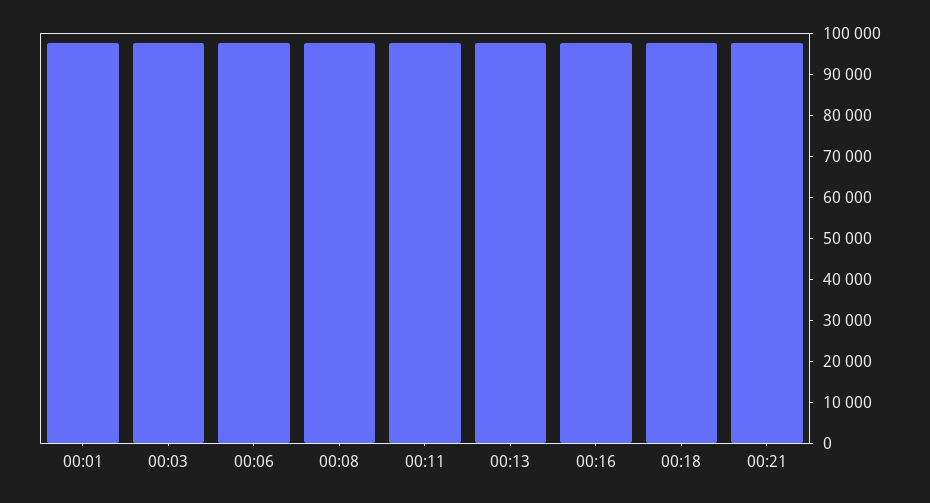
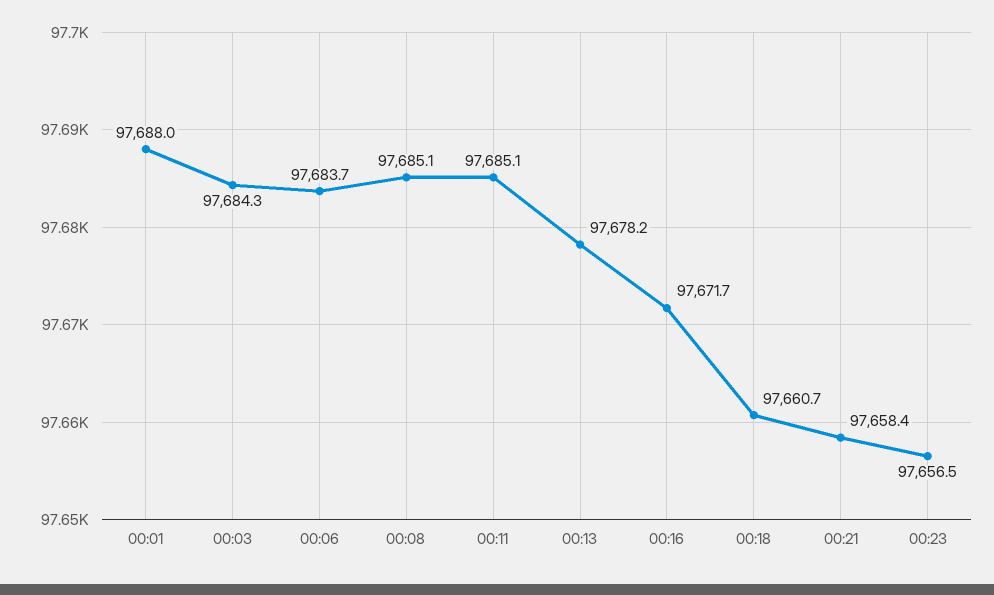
00:23: none -> 97656.5

